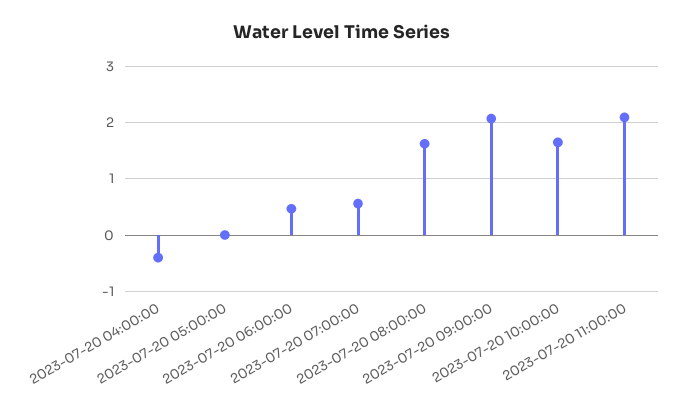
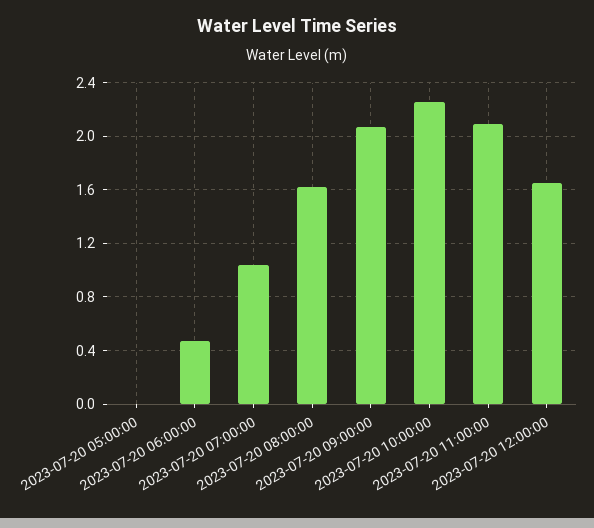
2023-07-20 04:00:00: -0.4 -> none
2023-07-20 07:00:00: 0.6 -> 1.05
2023-07-20 10:00:00: 1.6 -> 2.25
2023-07-20 12:00:00: none -> 1.65

